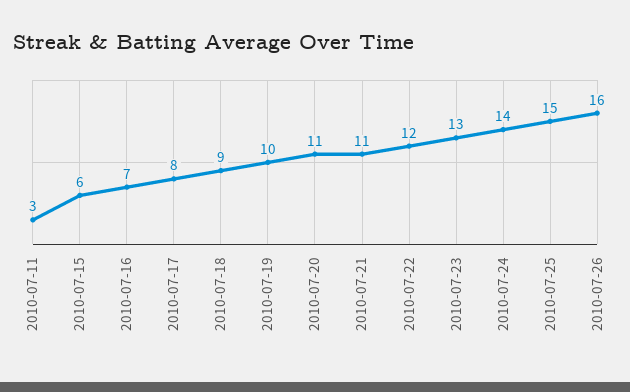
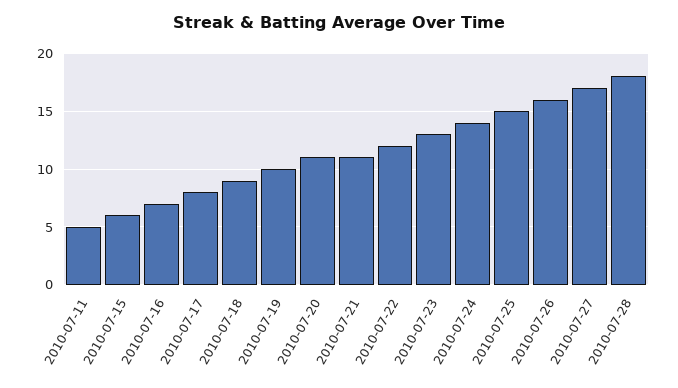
2010-07-11: 3 -> 5
2010-07-27: none -> 17
2010-07-28: none -> 18

